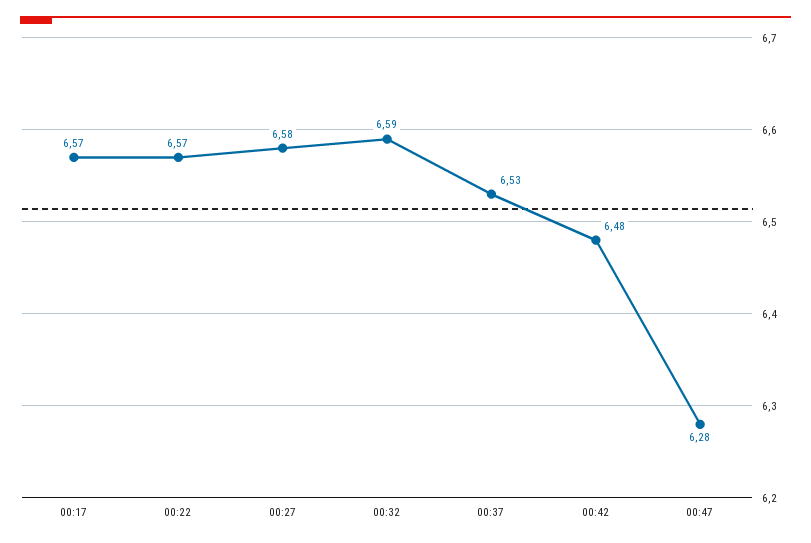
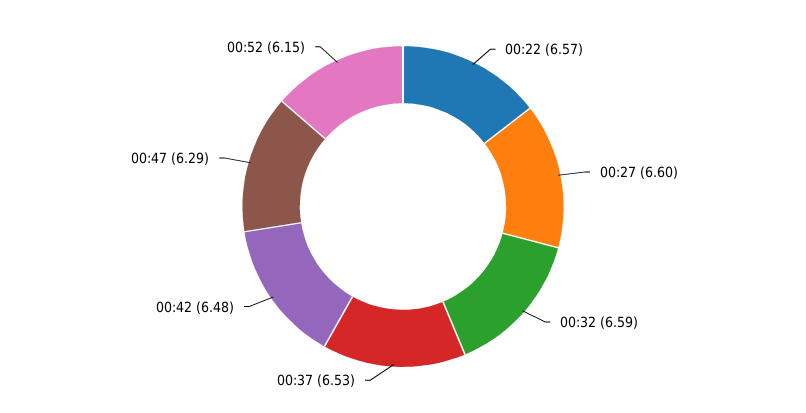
00:17: 6.57 -> none
00:27: 6.58 -> 6.6
00:47: 6.28 -> 6.29
00:52: none -> 6.15

